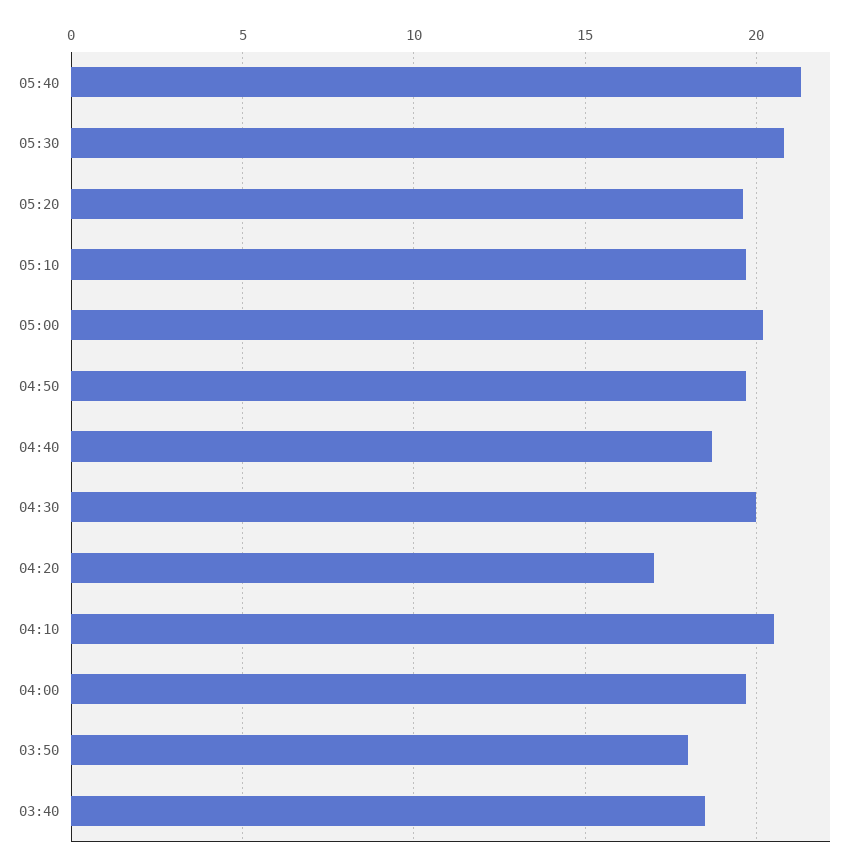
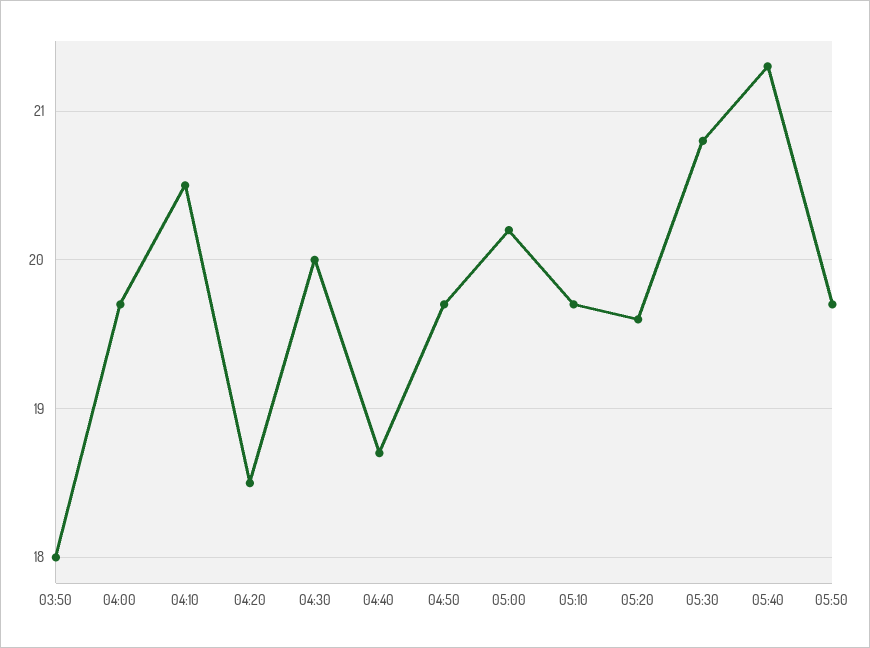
04:20: 17 -> 18.5
03:40: 18.5 -> none
05:50: none -> 19.7

